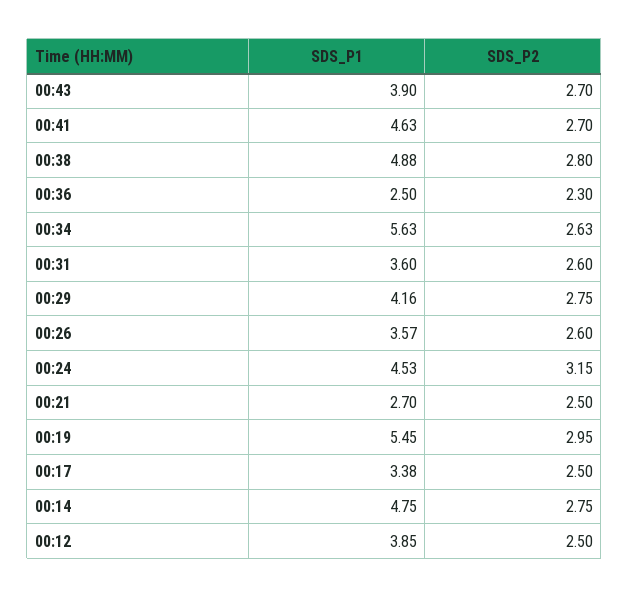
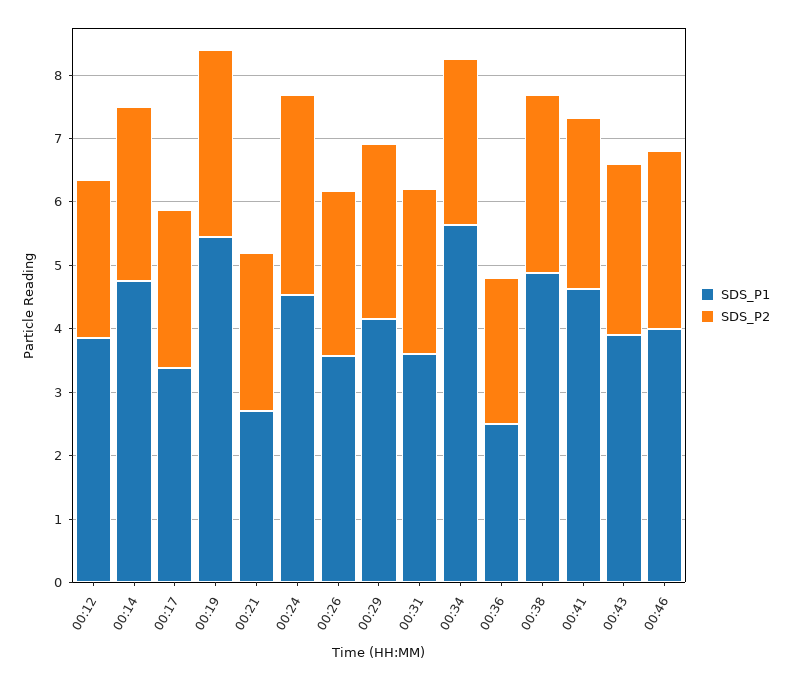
SDS_P1, 00:46: none -> 4
SDS_P2, 00:46: none -> 2.8

